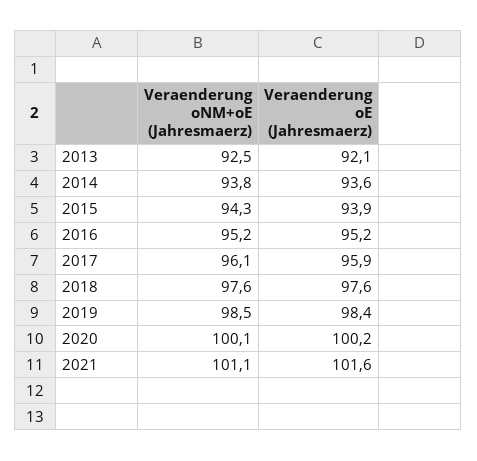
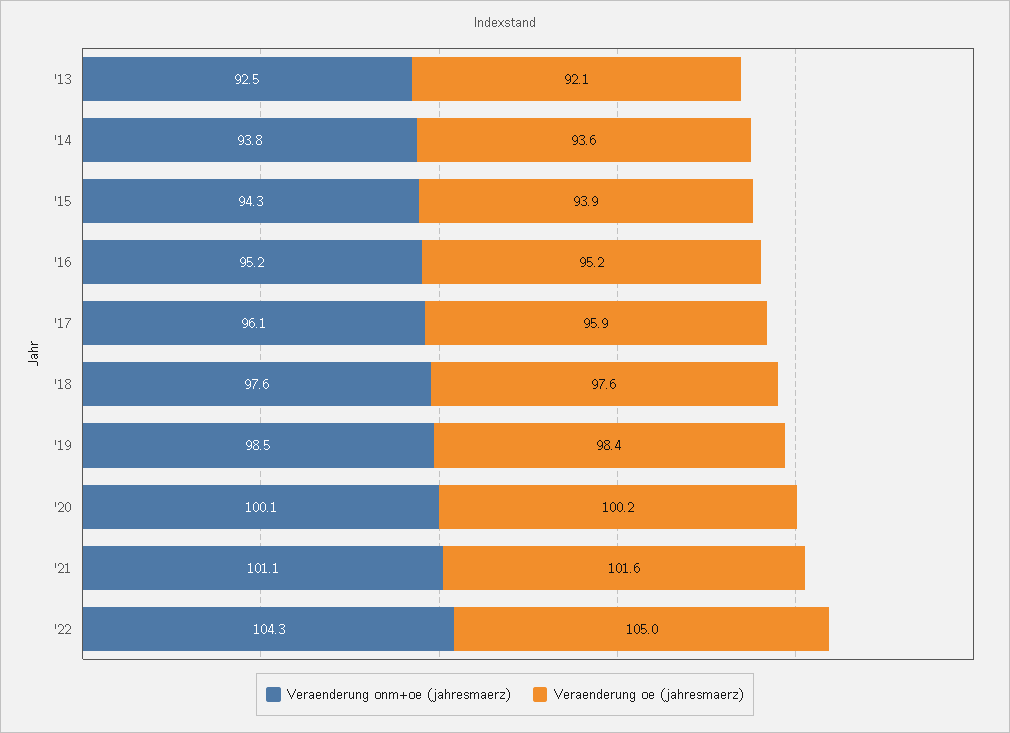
Veraenderung oNM+oE (Jahresmaerz), '22: none -> 104.3
Veraenderung oE (Jahresmaerz), '22: none -> 105

